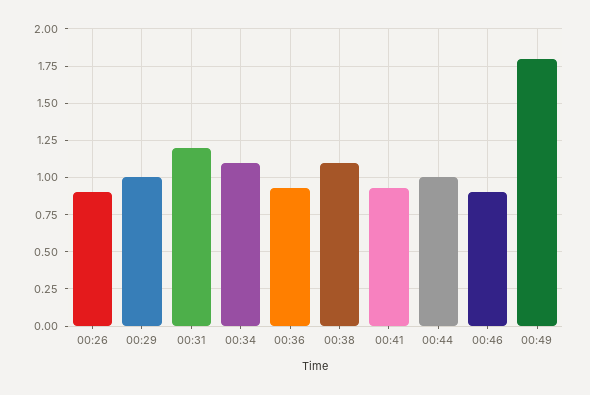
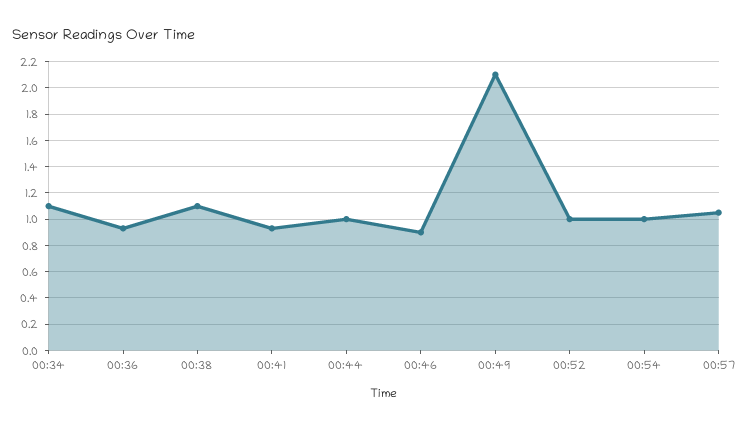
00:26: 0.9 -> none
00:29: 1 -> none
00:31: 1.2 -> none
00:49: 1.8 -> 2.1
00:52: none -> 1
00:54: none -> 1
00:57: none -> 1.05

